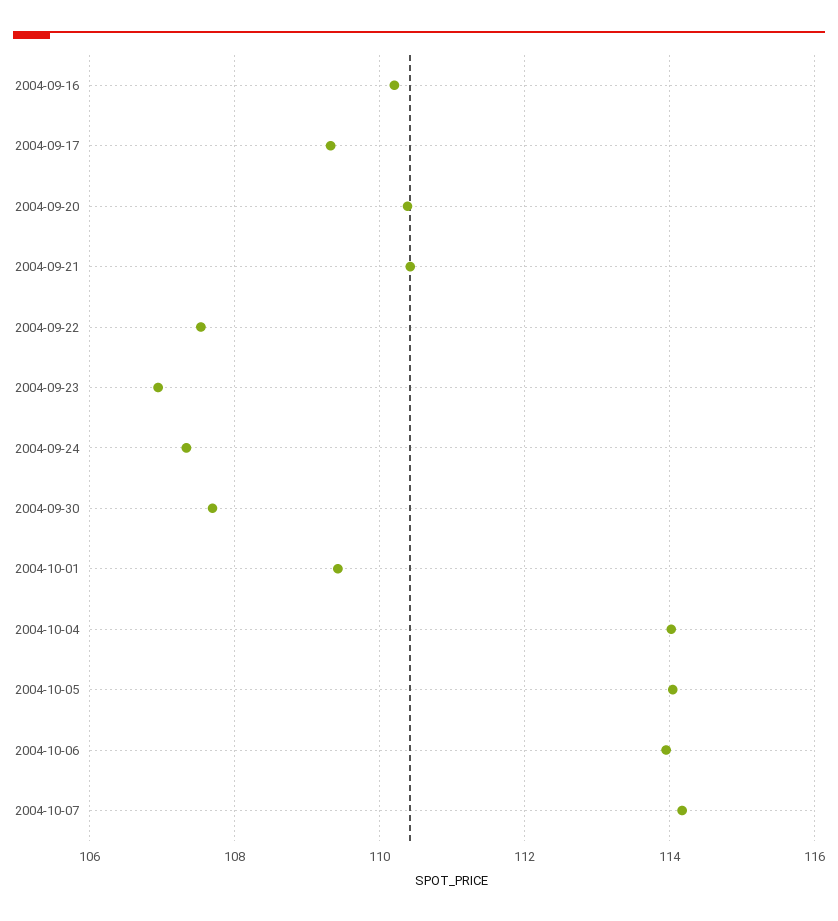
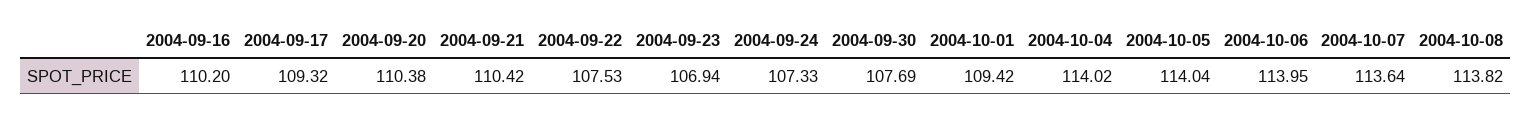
2004-10-07: 114.2 -> 113.64
2004-10-08: none -> 113.82

